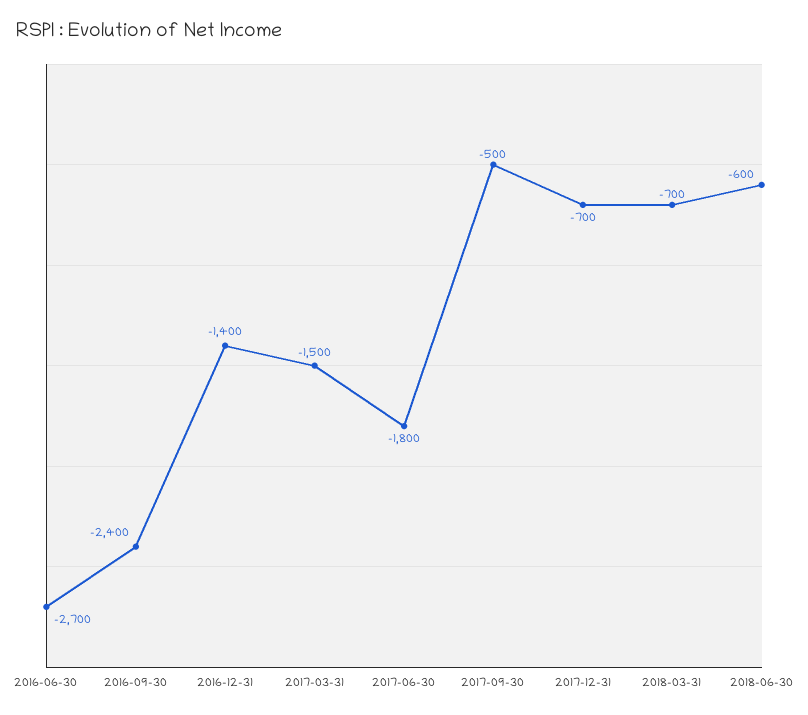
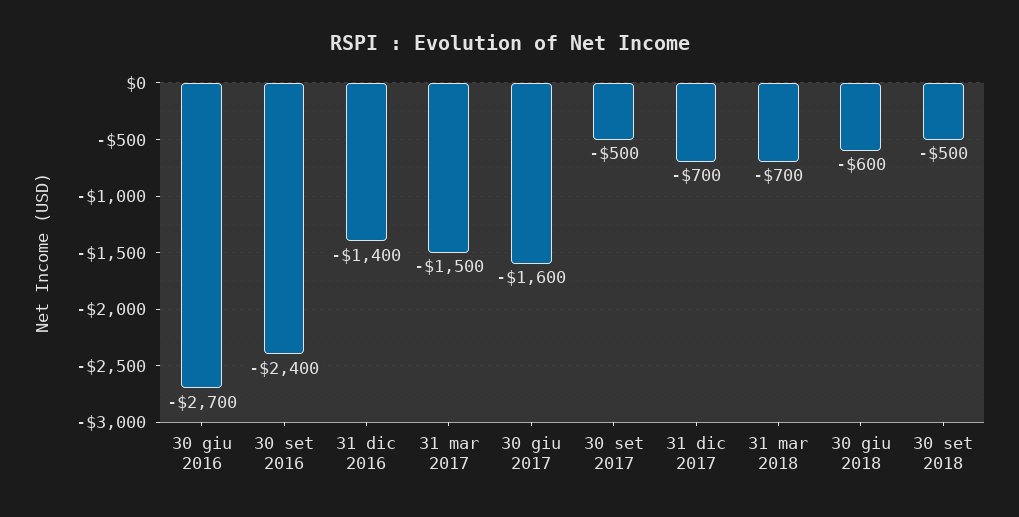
2017-06-30: -1800 -> -1600
30 set 2018: none -> -500

